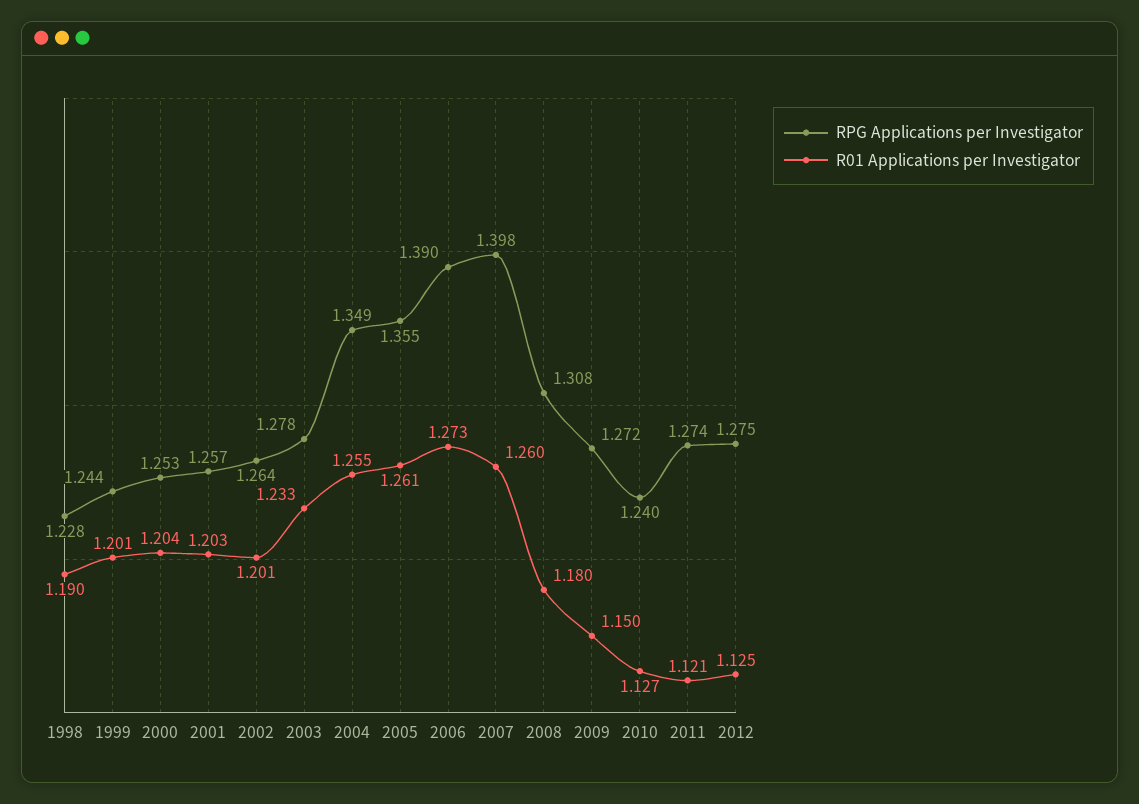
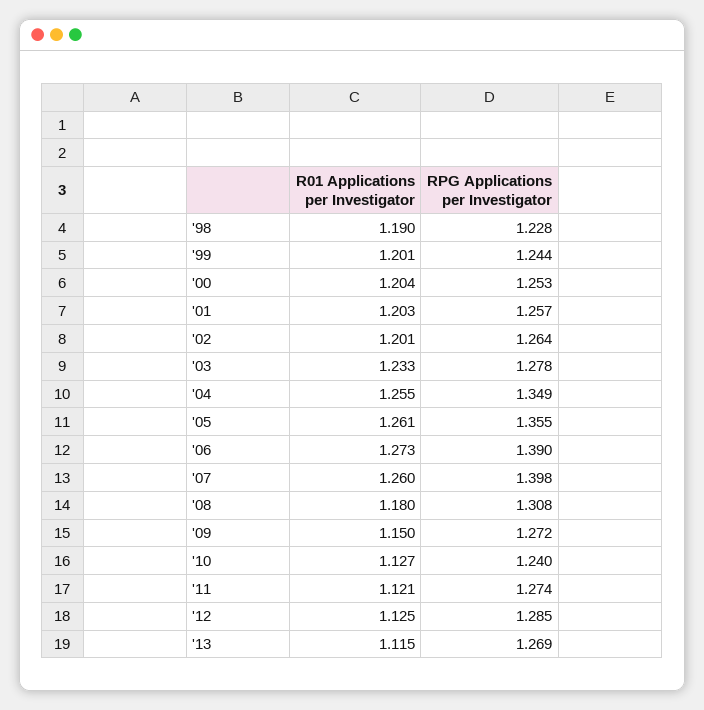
RPG Applications per Investigator, 2012: 1.275 -> 1.285
R01 Applications per Investigator, '13: none -> 1.115
RPG Applications per Investigator, '13: none -> 1.269

